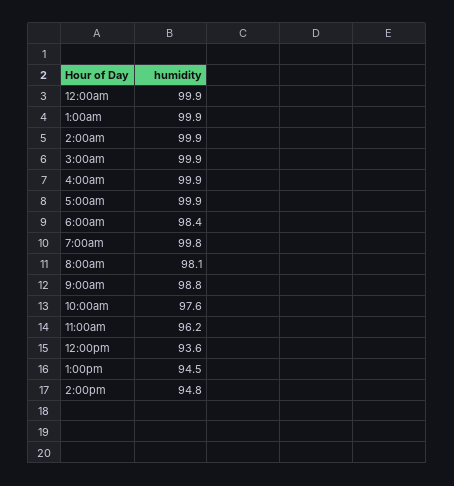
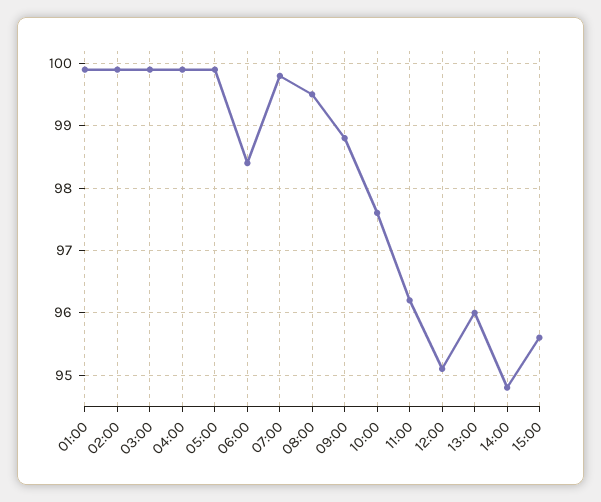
12:00am: 99.9 -> none
8:00am: 98.1 -> 99.5
12:00pm: 93.6 -> 95.1
1:00pm: 94.5 -> 96
15:00: none -> 95.6

